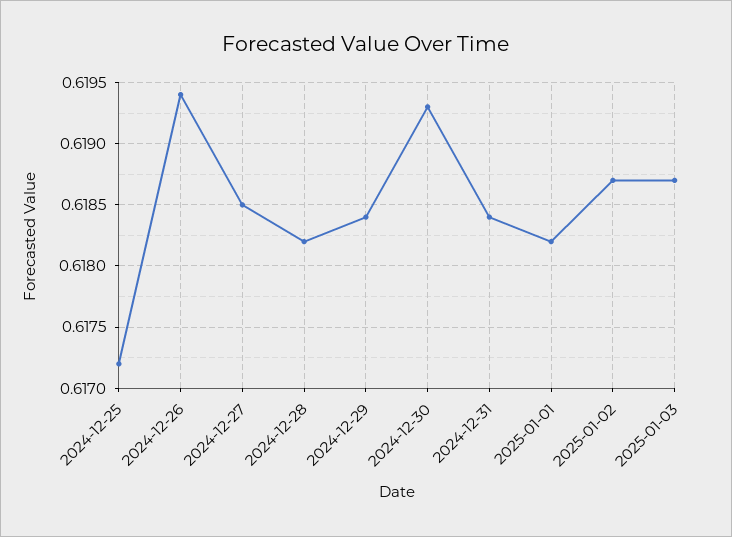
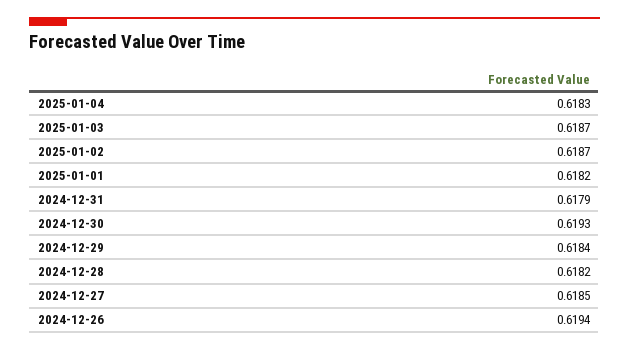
2024-12-25: 0.6172 -> none
2024-12-31: 0.6184 -> 0.6179
2025-01-04: none -> 0.6183

